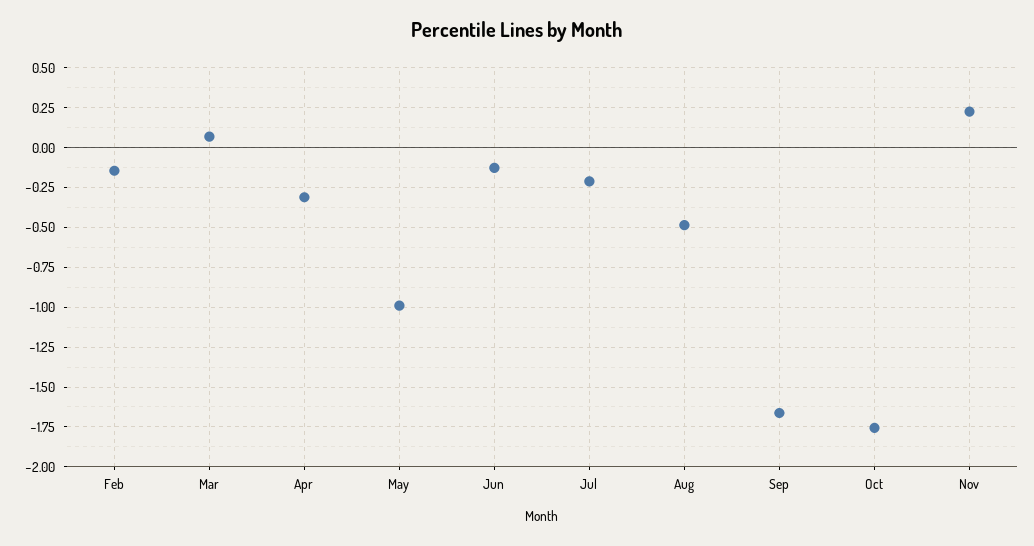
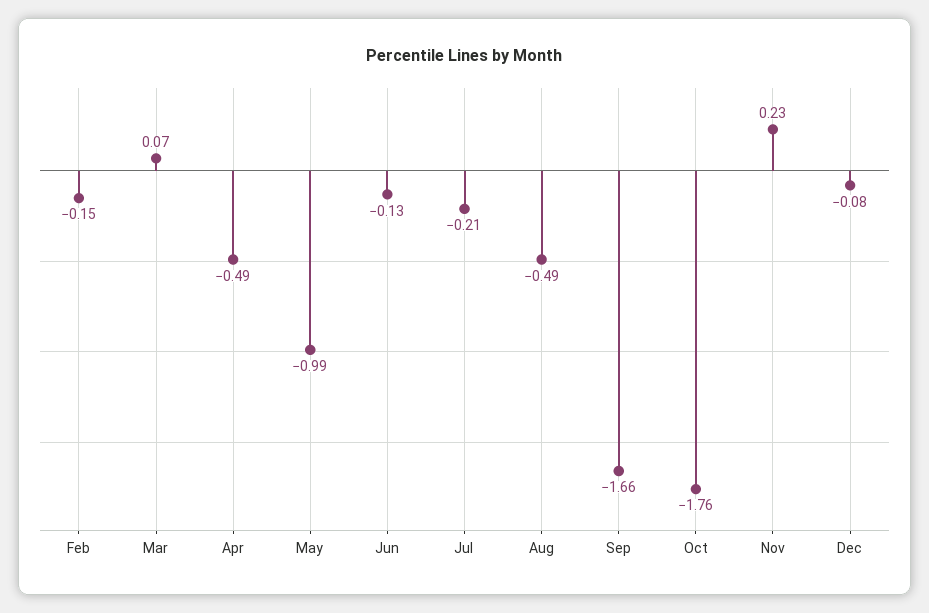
Apr: -0.3 -> -0.49
Dec: none -> -0.08

